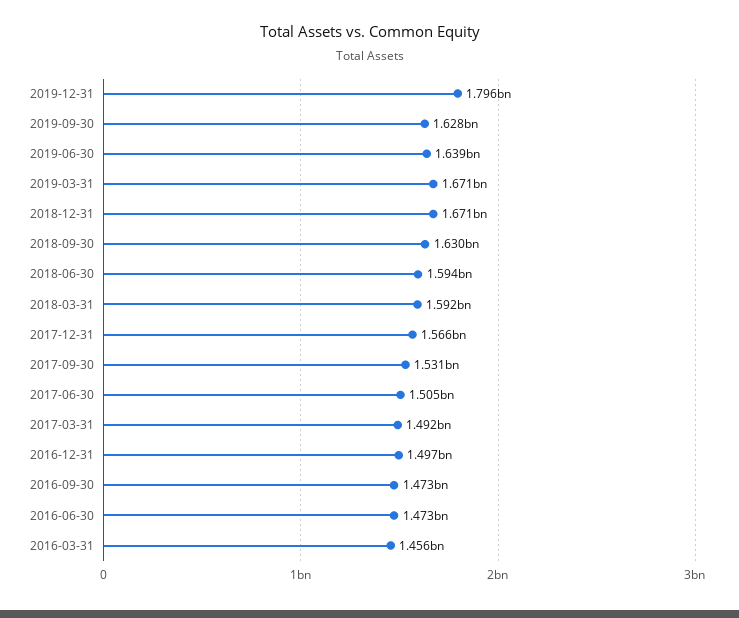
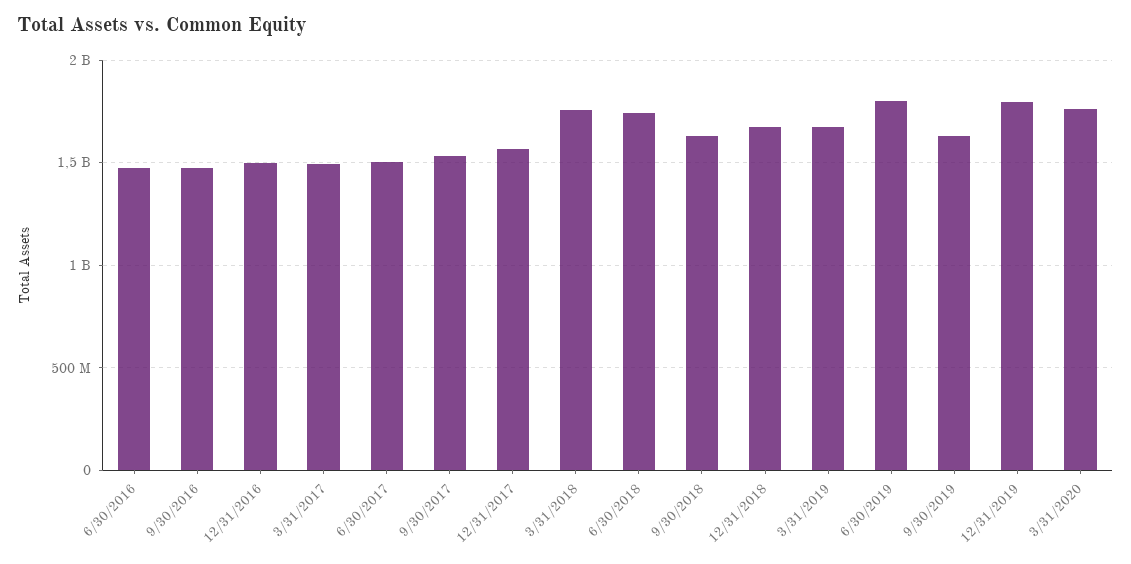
2019-06-30: 1639000000 -> 1800000000
2018-06-30: 1594000000 -> 1750000000
2018-03-31: 1592000000 -> 1750000000
2016-03-31: 1456000000 -> none
3/31/2020: none -> 1750000000

